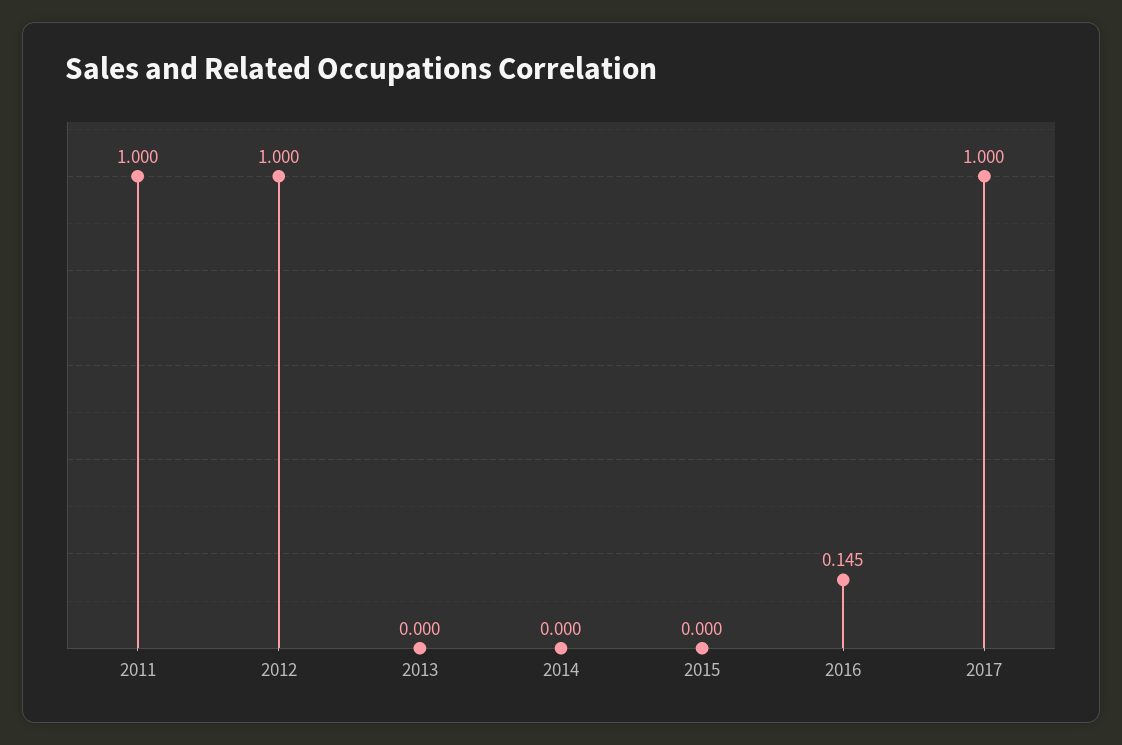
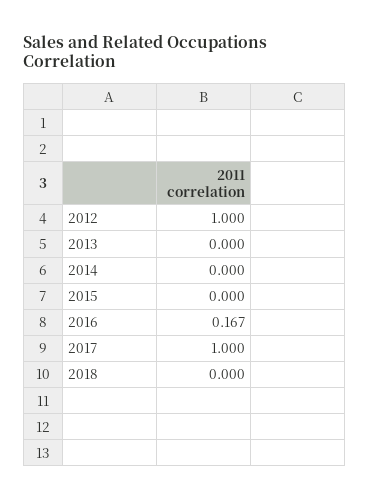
2011: 1 -> none
2016: 0.145 -> 0.167
2018: none -> 0

